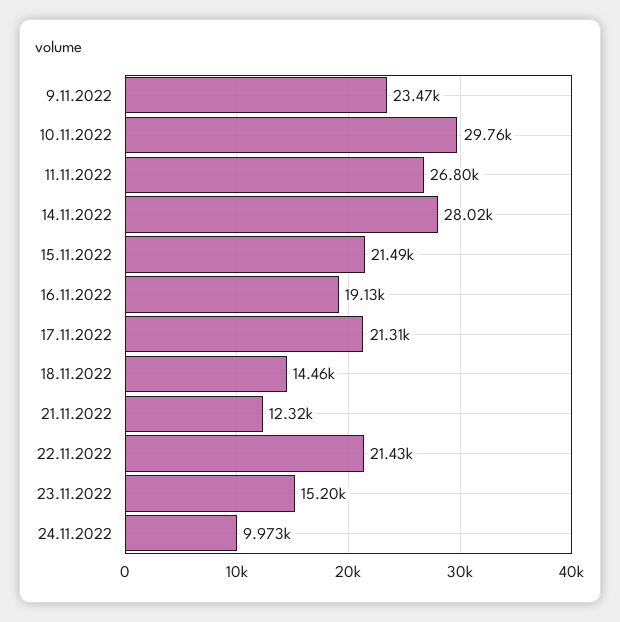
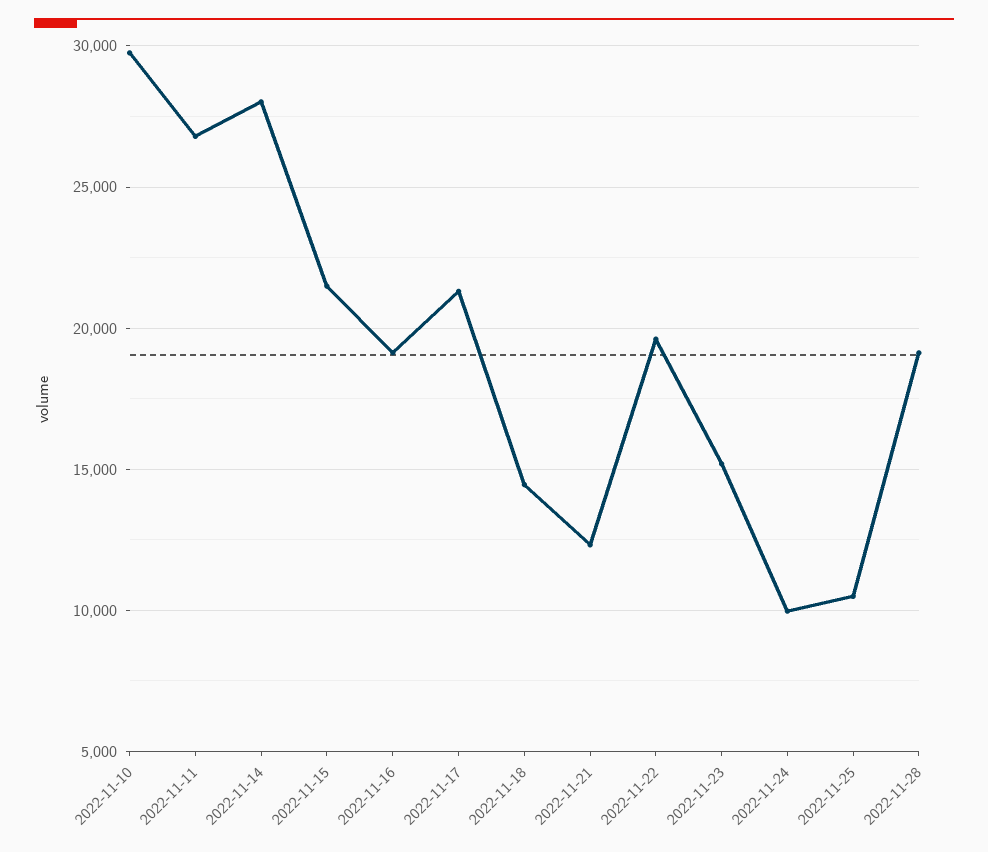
9.11.2022: 23470 -> none
22.11.2022: 21430 -> 19500
2022-11-25: none -> 10500
2022-11-28: none -> 19000

